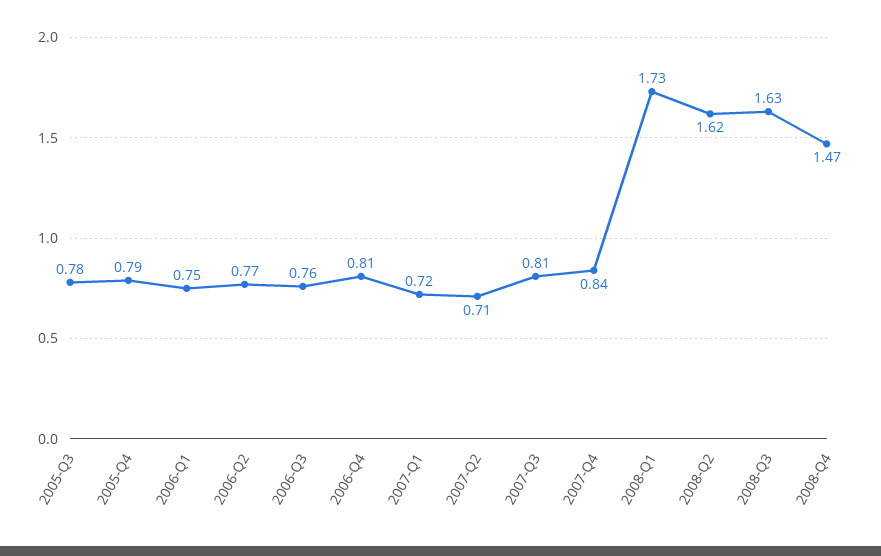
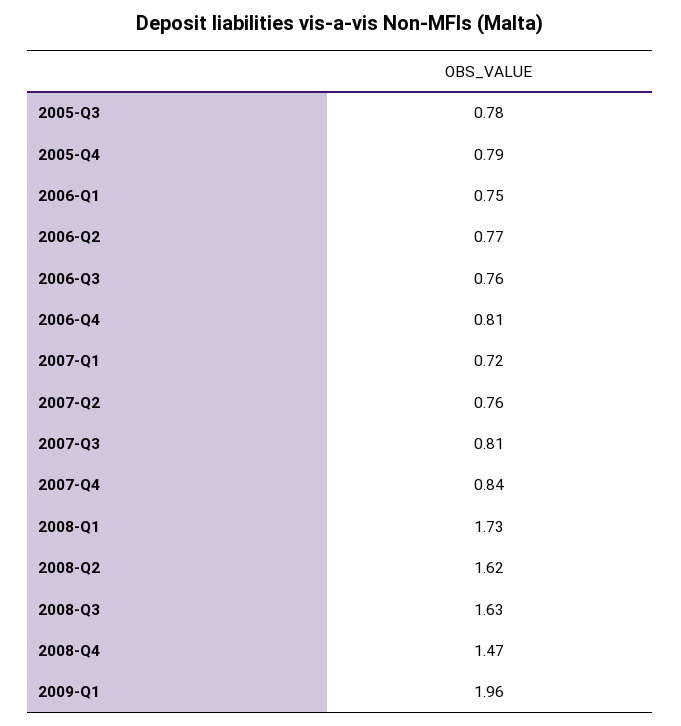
2007-Q2: 0.71 -> 0.76
2009-Q1: none -> 1.96

